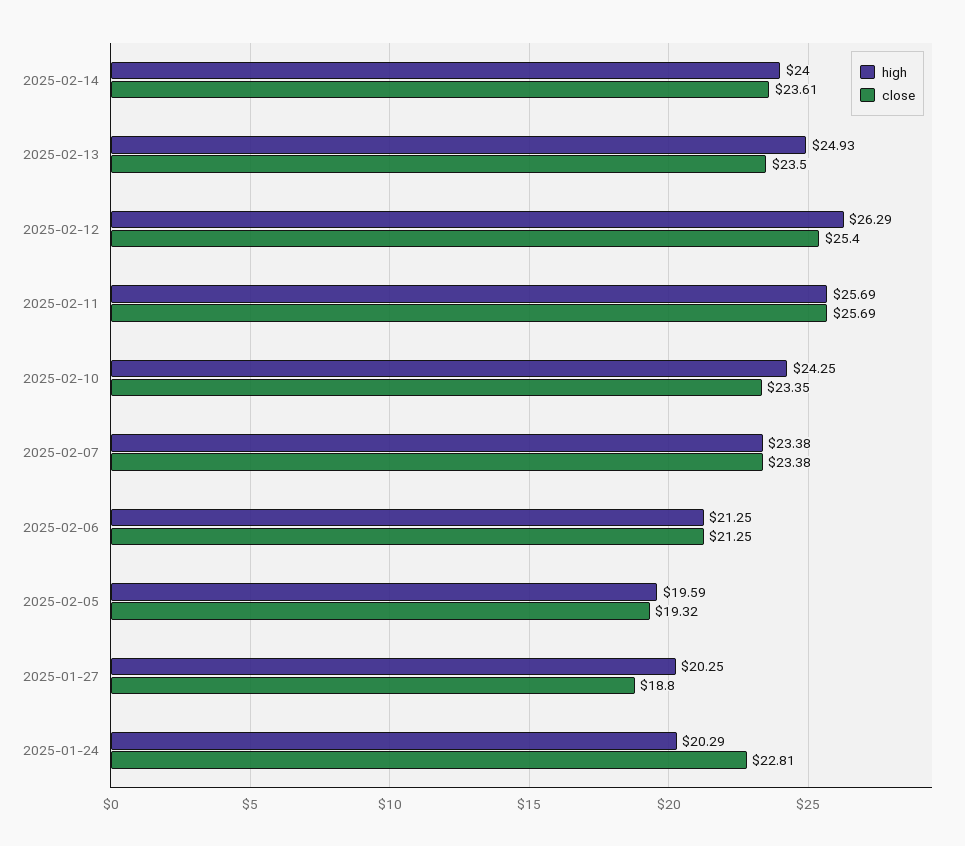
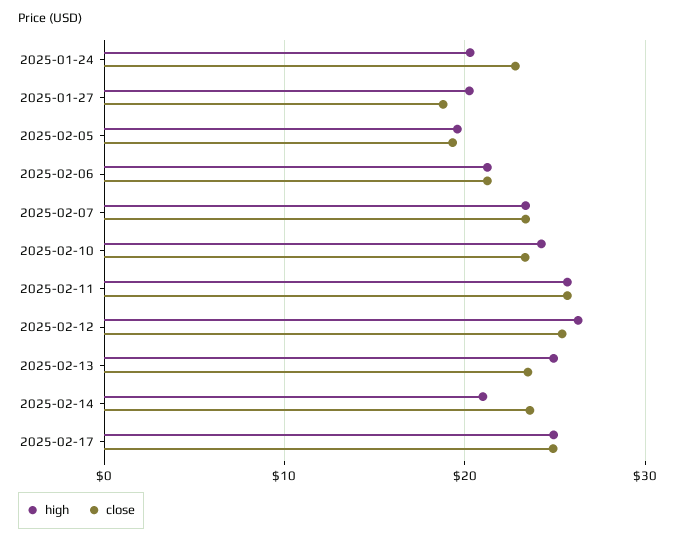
high, 2025-02-14: 24 -> 21
high, 2025-02-17: none -> 25
close, 2025-02-17: none -> 25

